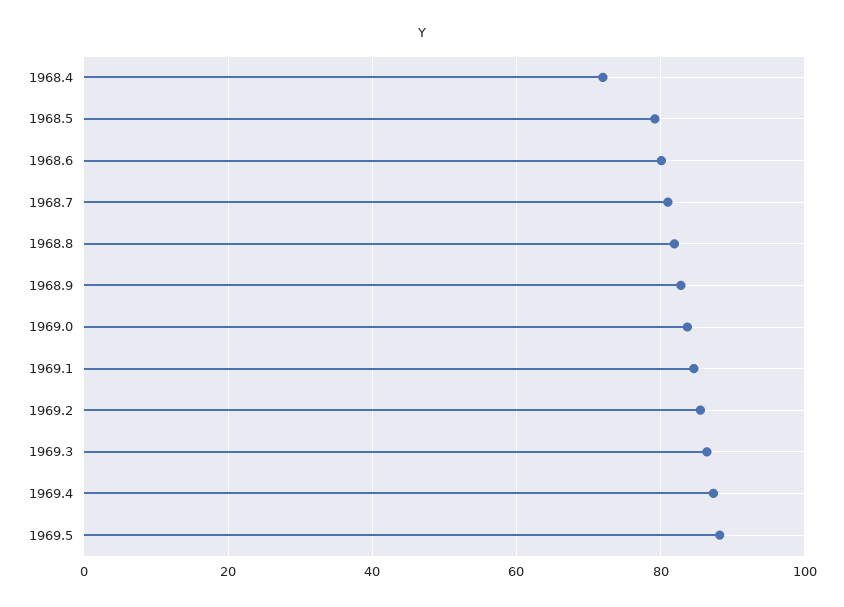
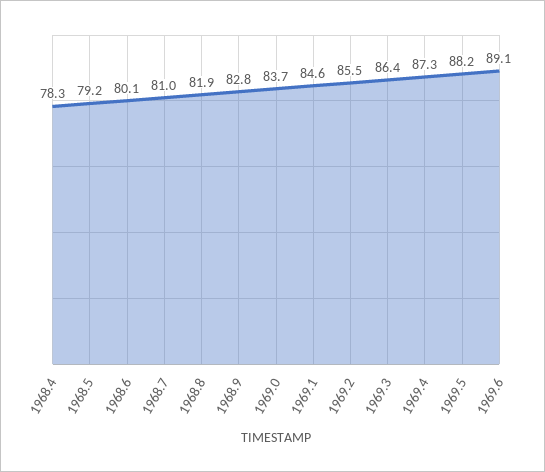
1968.4: 72 -> 78.3
1969.6: none -> 89.1

